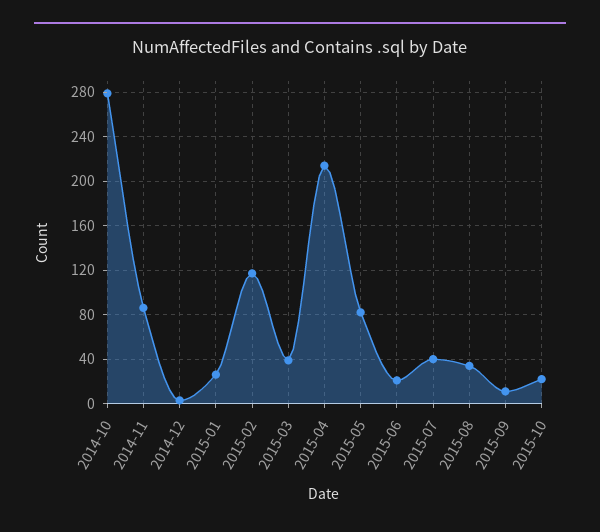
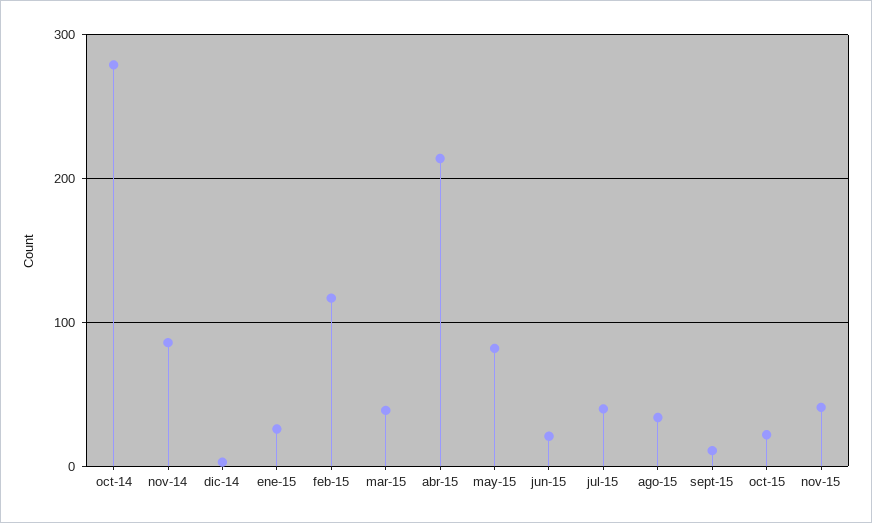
nov-15: none -> 40

